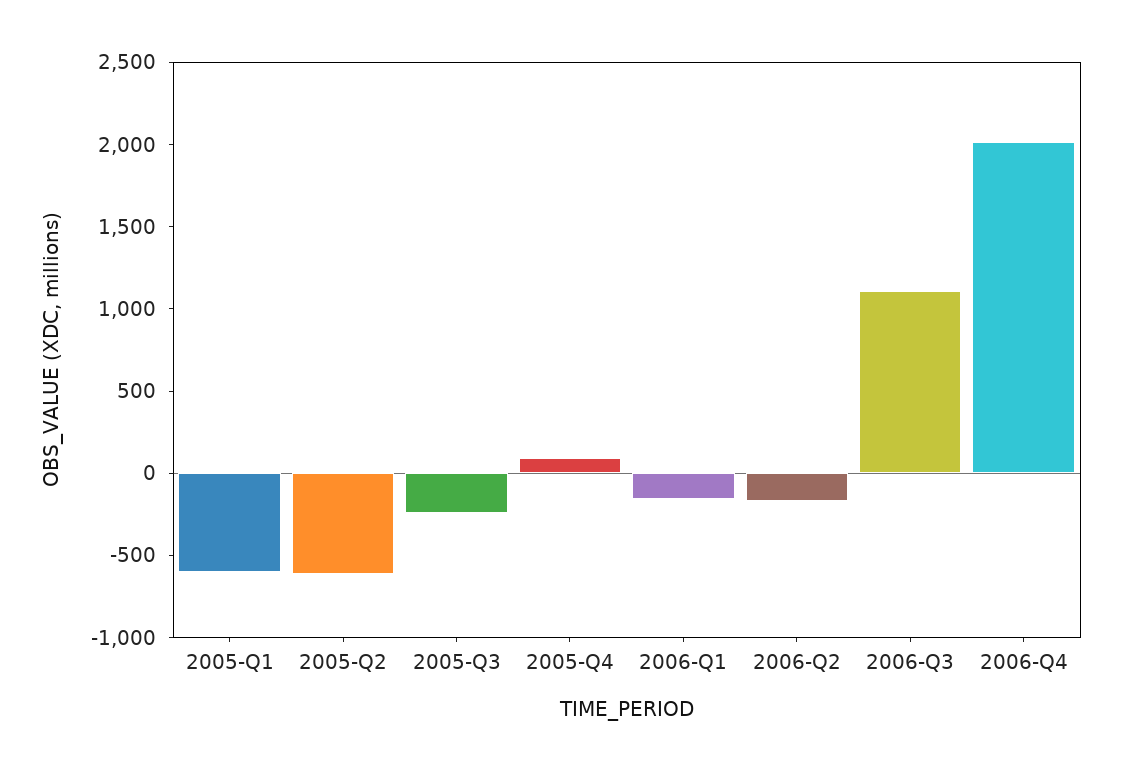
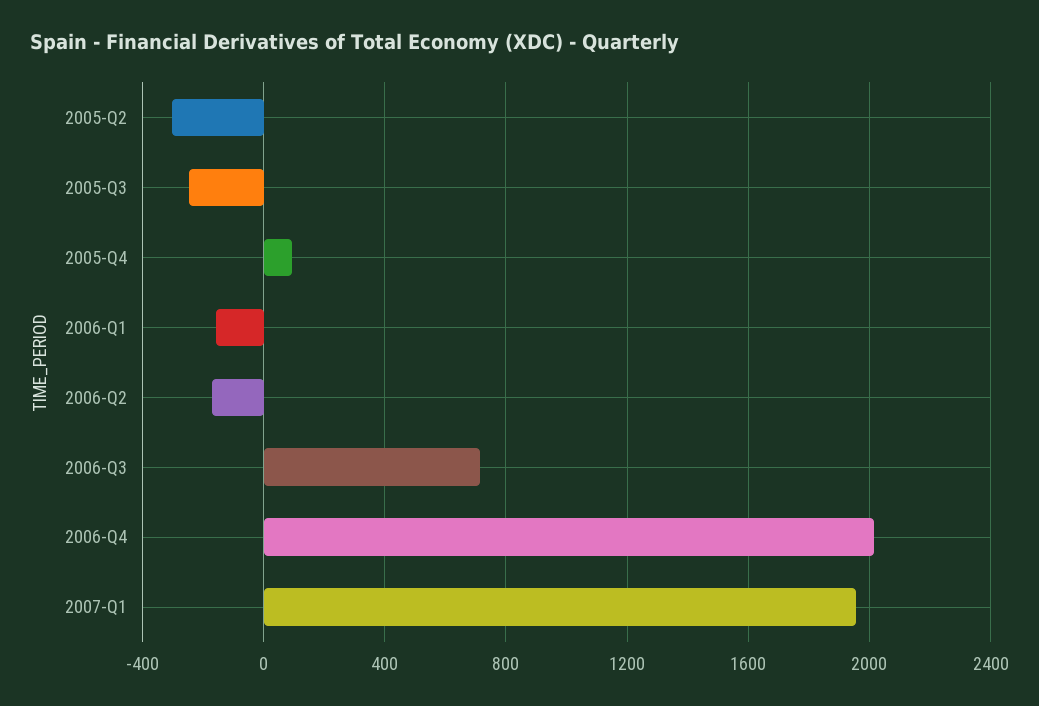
2005-Q1: -600 -> none
2005-Q2: -600 -> -300
2006-Q3: 1100 -> 700
2007-Q1: none -> 1950

